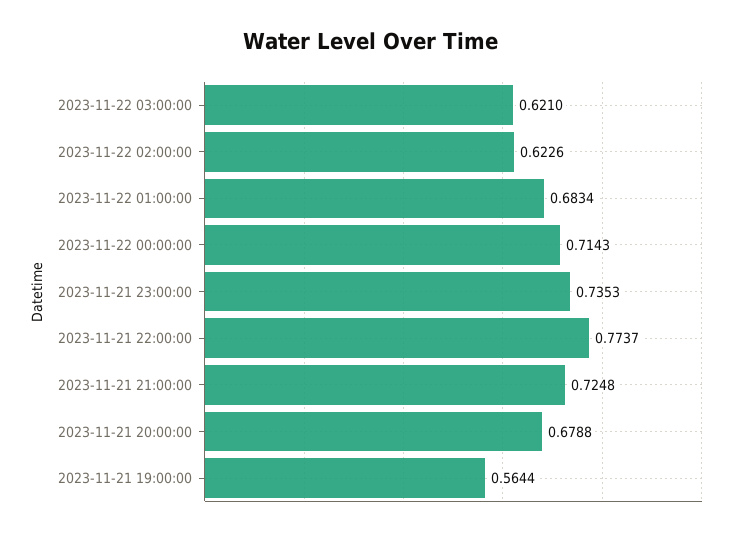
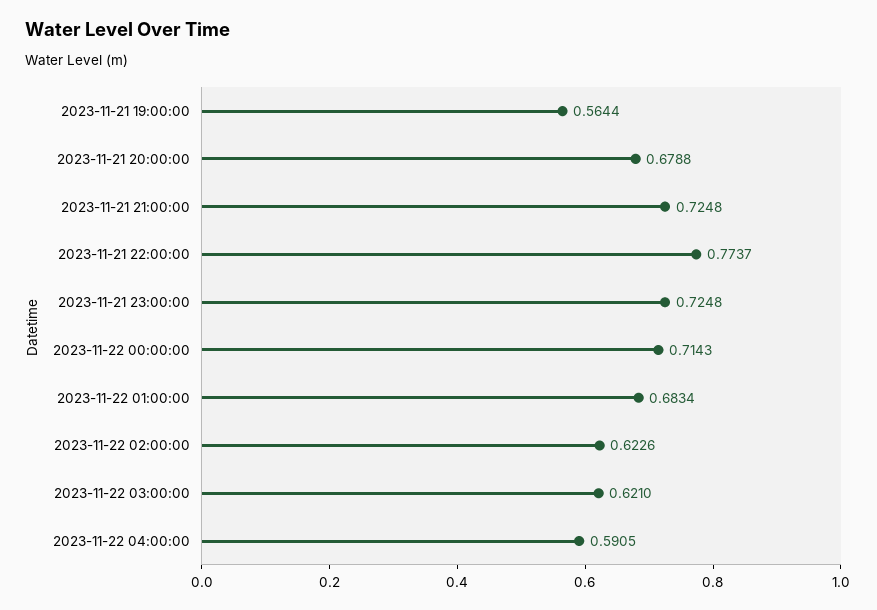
2023-11-21 23:00:00: 0.7353 -> 0.7248
2023-11-22 04:00:00: none -> 0.5905

